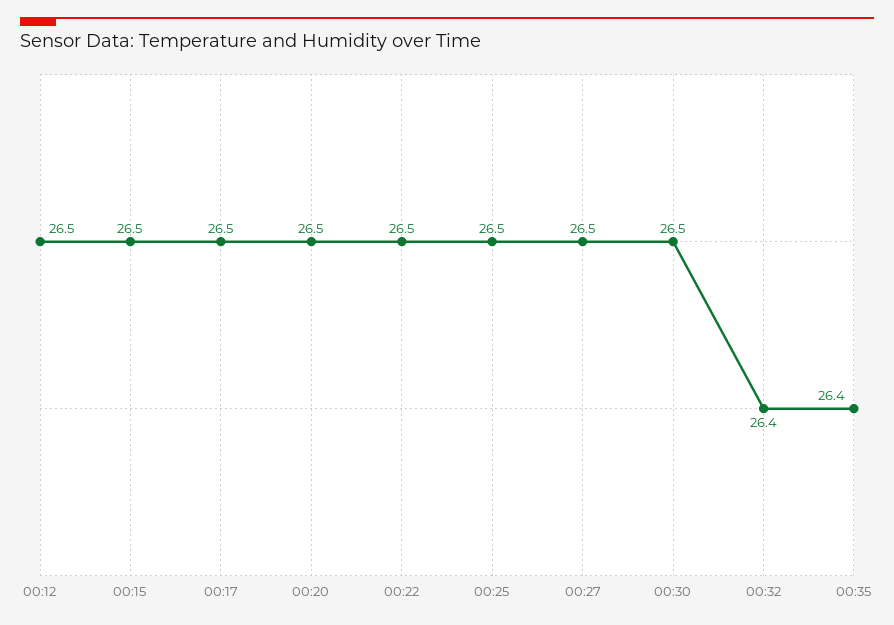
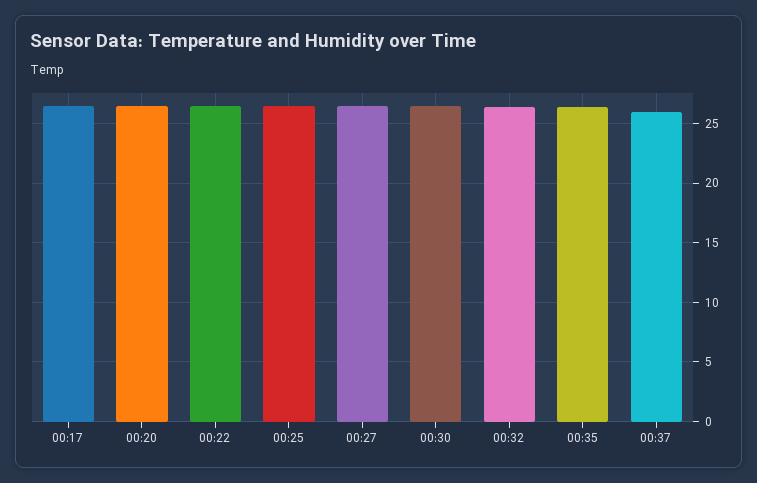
00:12: 26.5 -> none
00:15: 26.5 -> none
00:37: none -> 26

